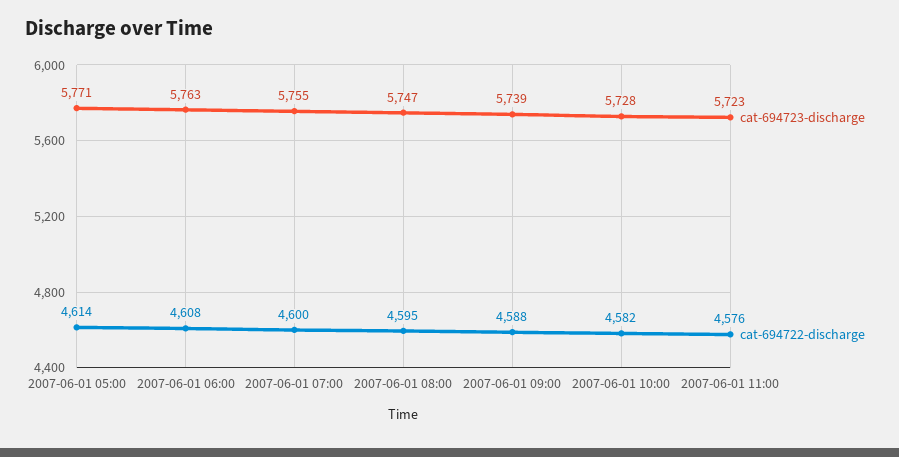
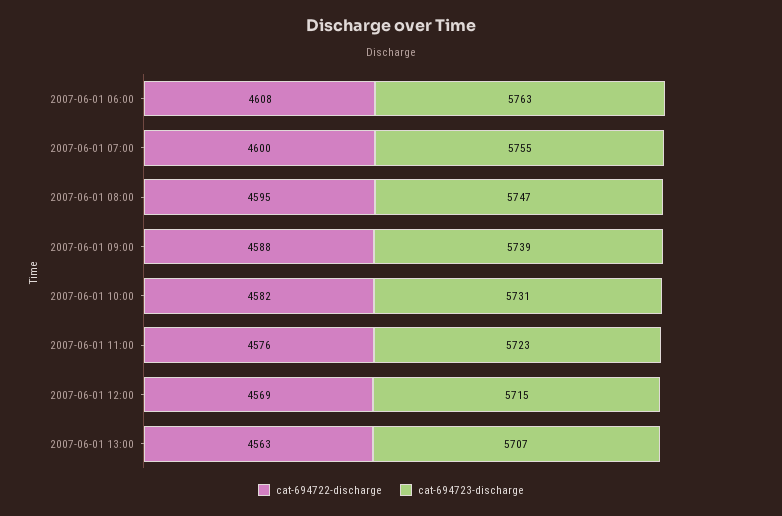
cat-694723-discharge, 2007-06-01 05:00: 5771 -> none
cat-694722-discharge, 2007-06-01 05:00: 4614 -> none
cat-694723-discharge, 2007-06-01 10:00: 5728 -> 5731
cat-694722-discharge, 2007-06-01 12:00: none -> 4569
cat-694723-discharge, 2007-06-01 12:00: none -> 5715
cat-694722-discharge, 2007-06-01 13:00: none -> 4563
cat-694723-discharge, 2007-06-01 13:00: none -> 5707

